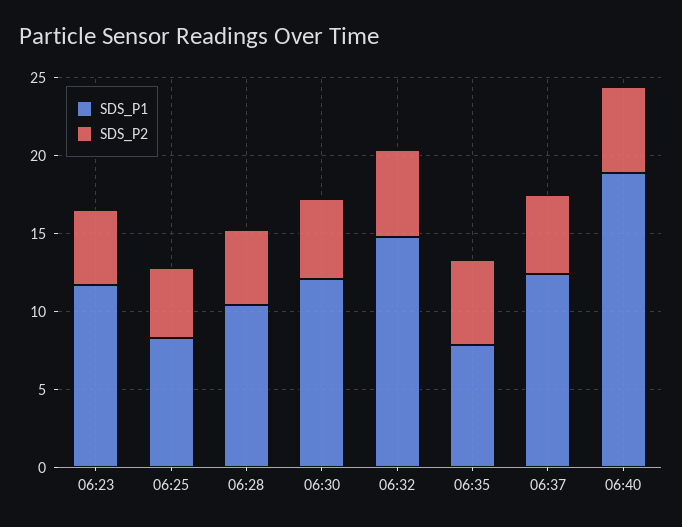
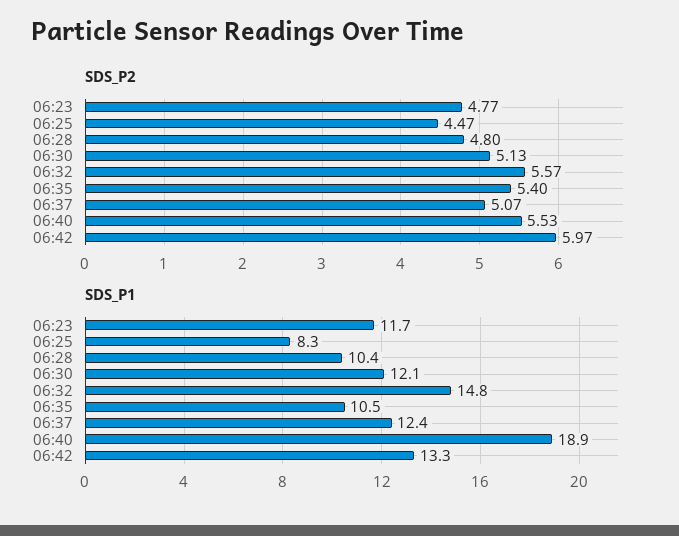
SDS_P1, 06:35: 8 -> 10.5
SDS_P2, 06:42: none -> 5.97
SDS_P1, 06:42: none -> 13.3

